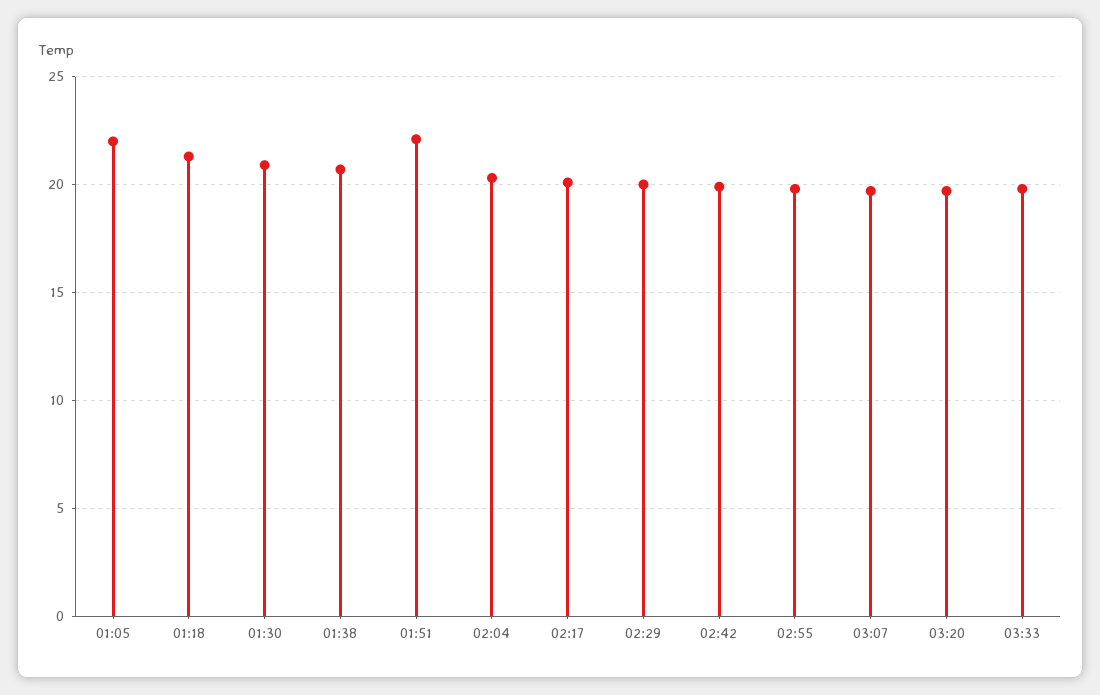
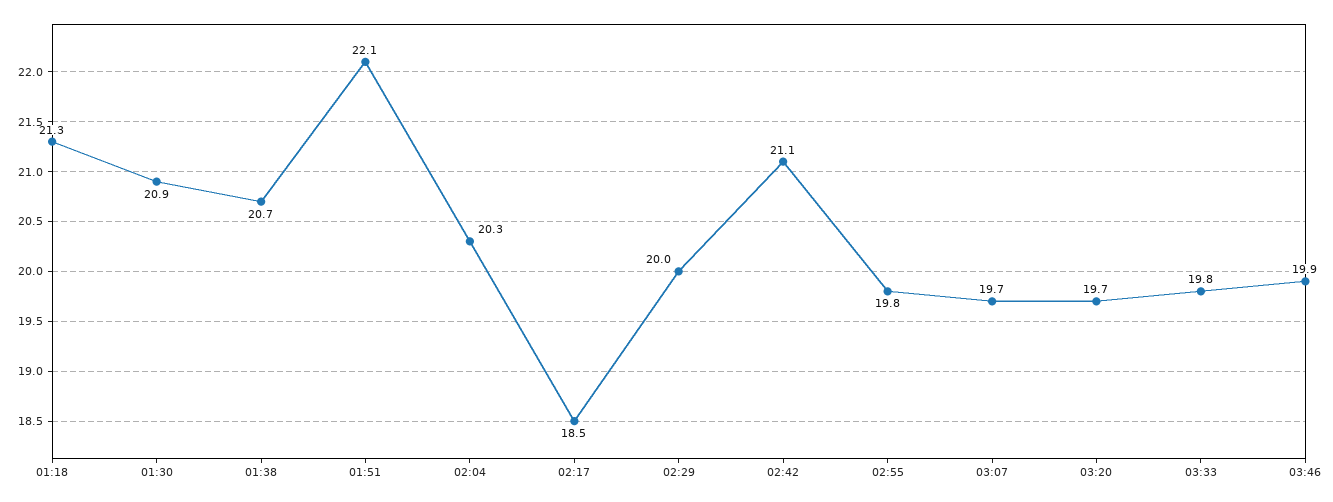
01:05: 22 -> none
02:17: 20 -> 18.5
02:42: 20 -> 21.1
03:46: none -> 19.9

